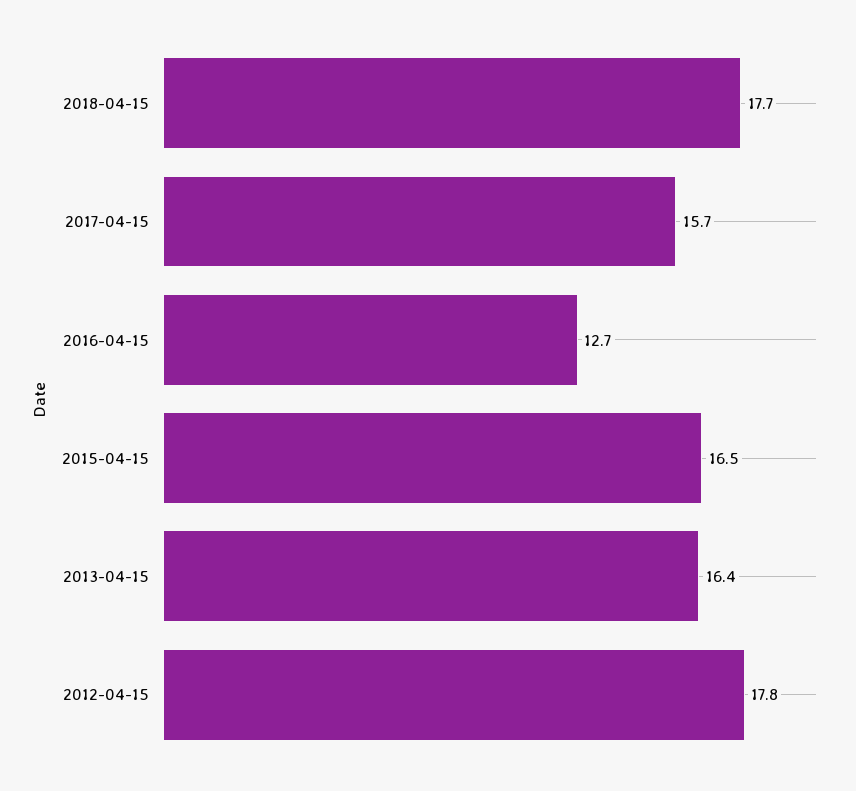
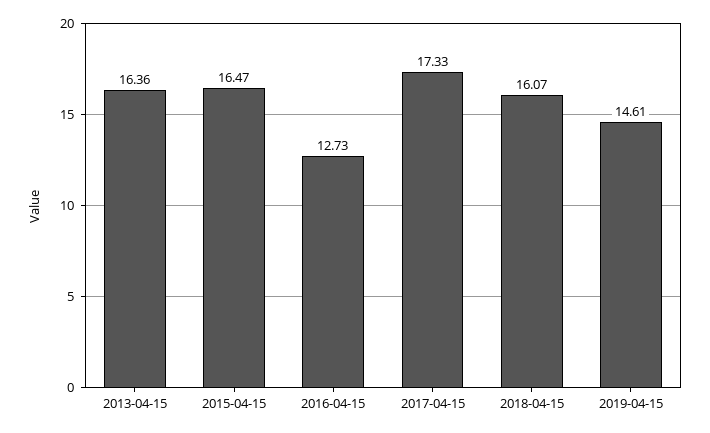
2018-04-15: 17.7 -> 16.07
2017-04-15: 15.7 -> 17.33
2012-04-15: 17.8 -> none
2019-04-15: none -> 14.61

